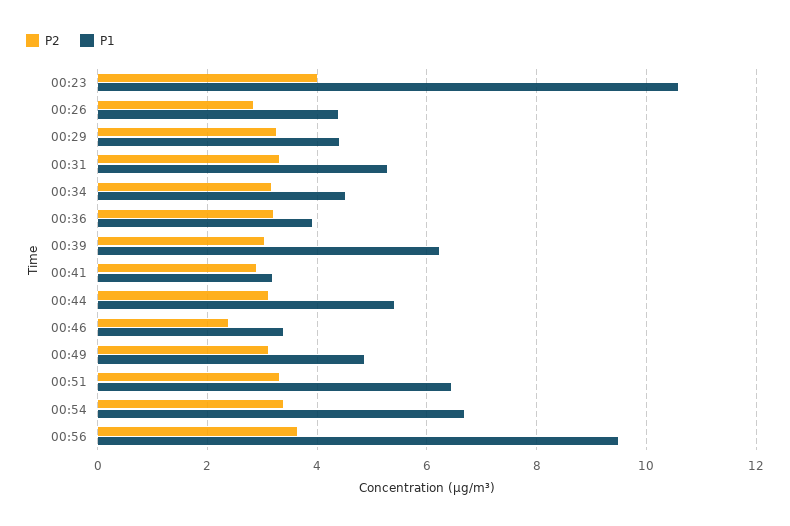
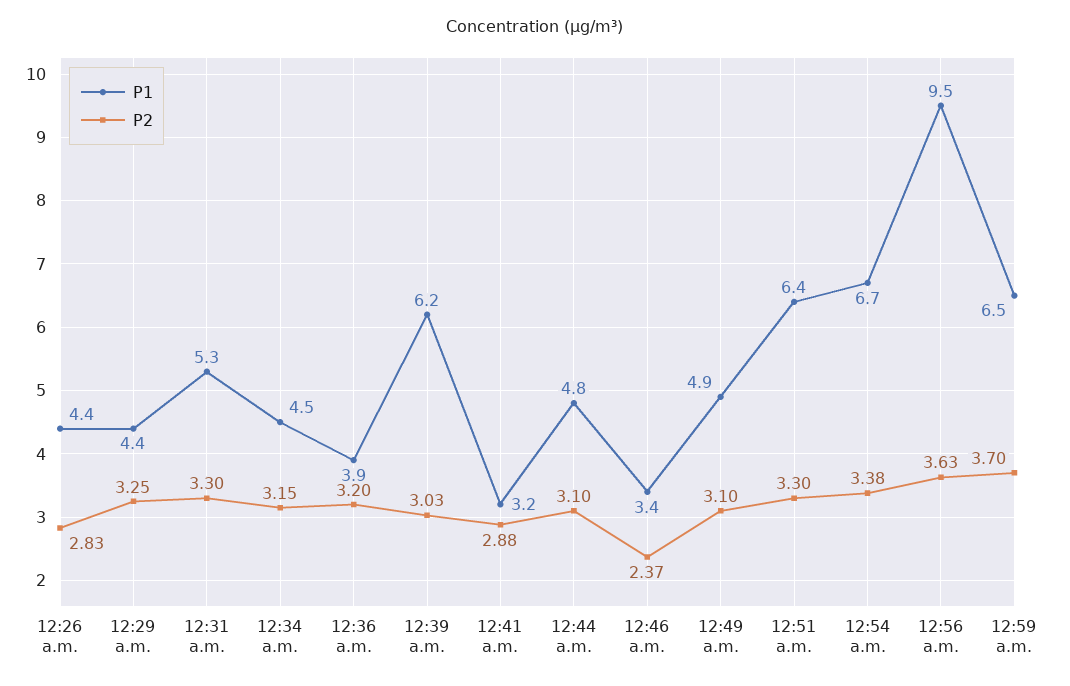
P2, 00:23: 4 -> none
P1, 00:23: 10.6 -> none
P1, 00:44: 5.4 -> 4.8
P1, 12:59 a.m.: none -> 6.5
P2, 12:59 a.m.: none -> 3.7

